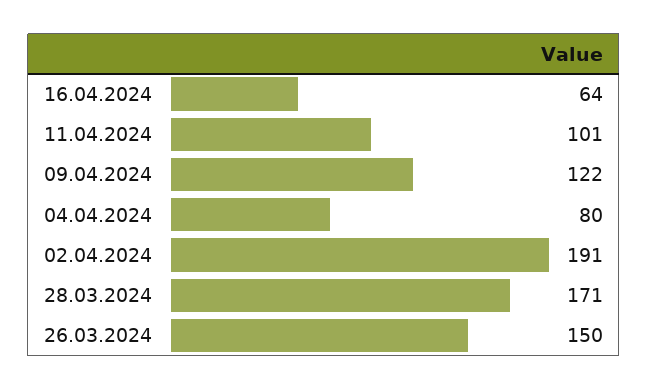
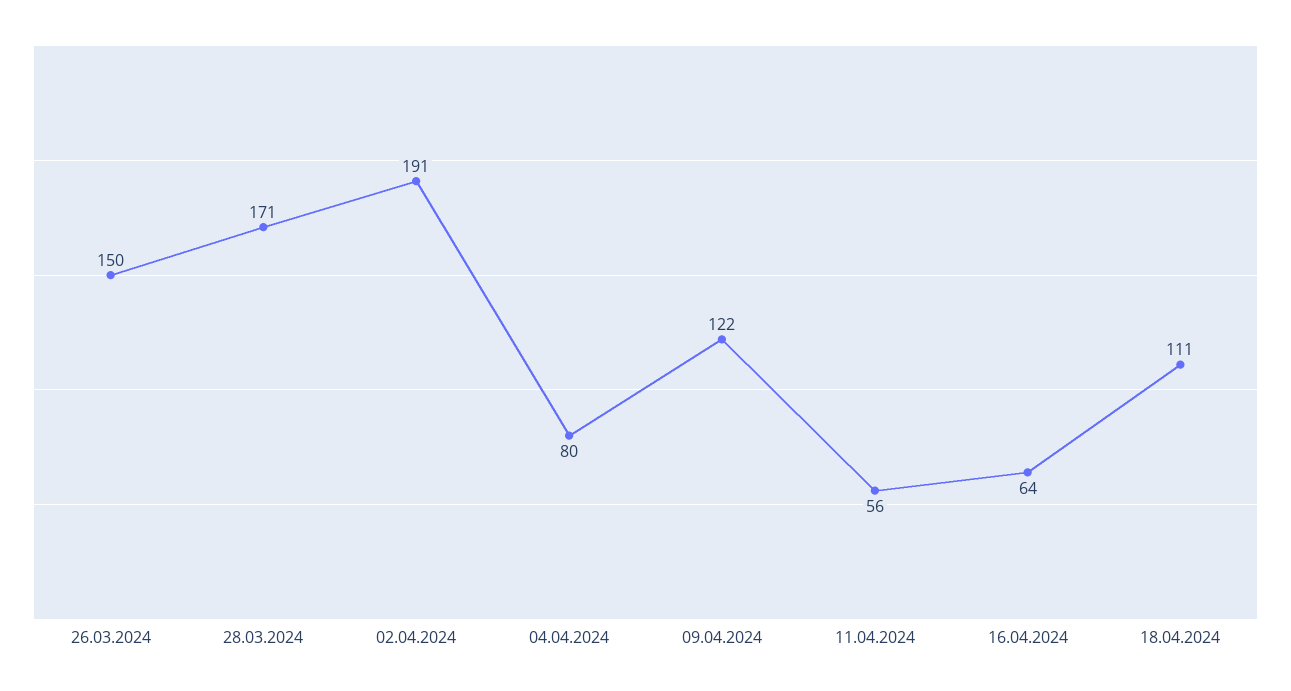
11.04.2024: 101 -> 56
18.04.2024: none -> 111

